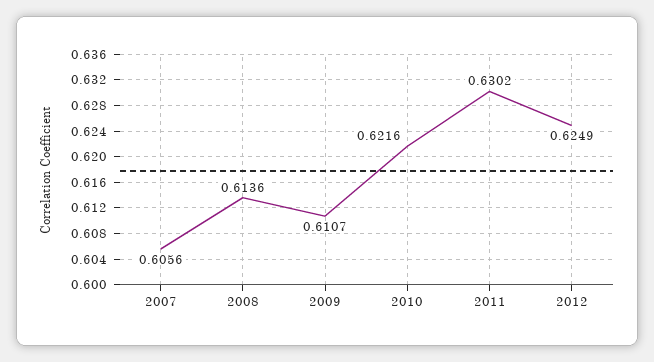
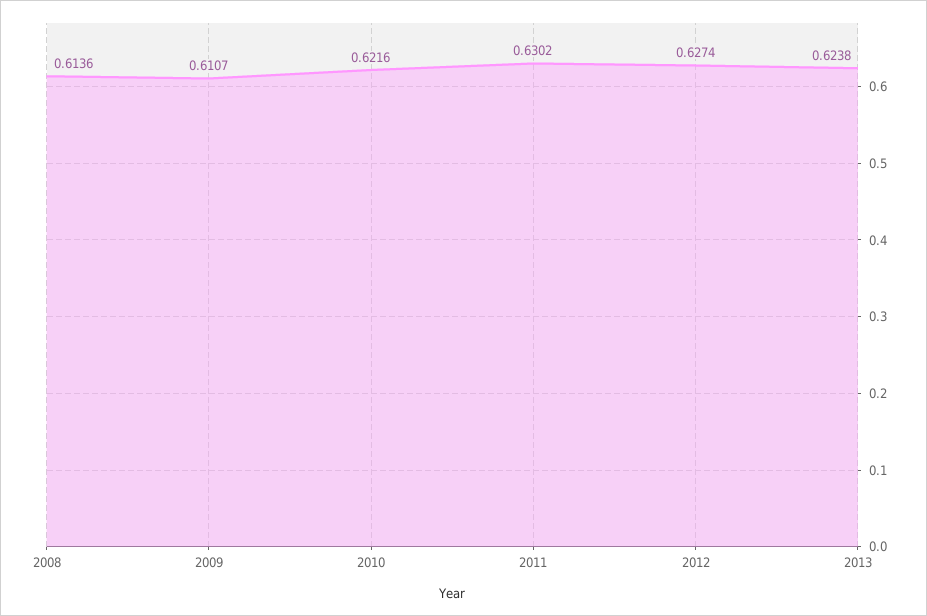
2007: 0.6056 -> none
2012: 0.6249 -> 0.6274
2013: none -> 0.6238

